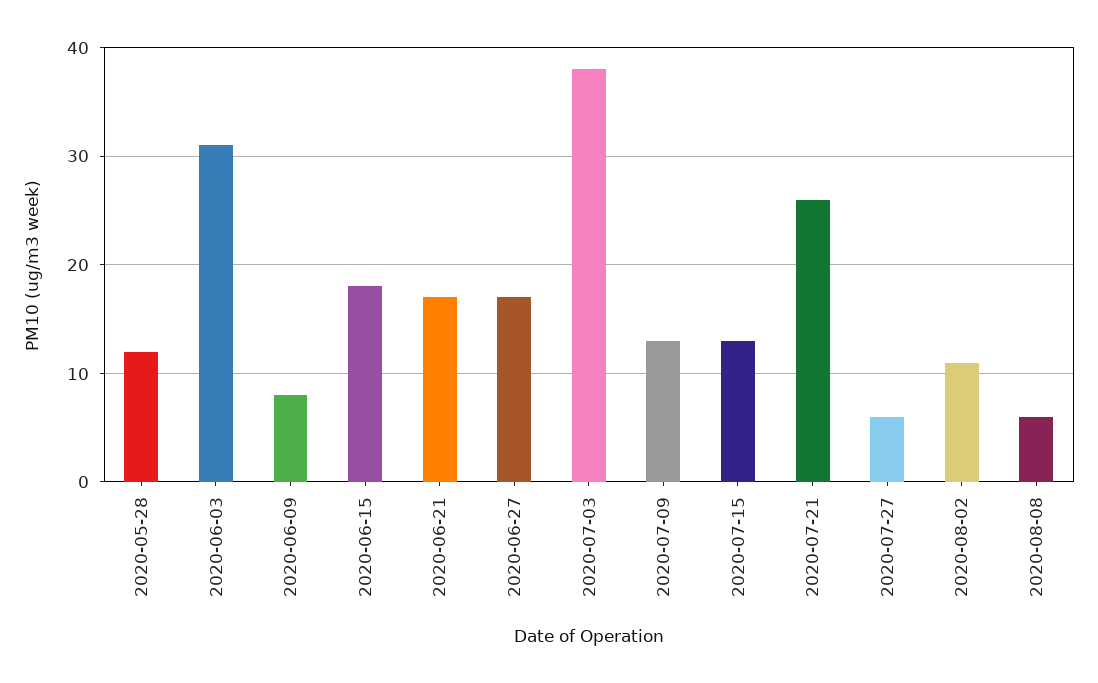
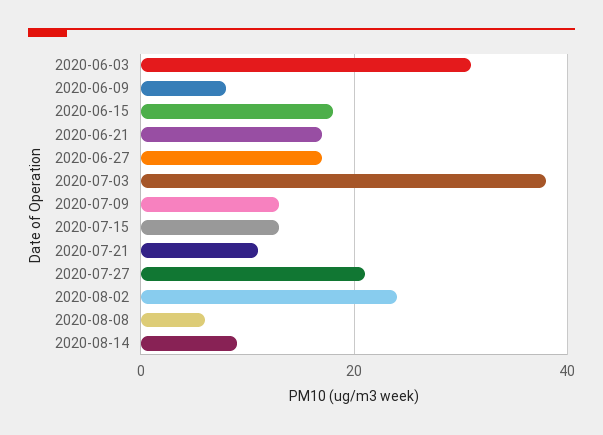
2020-05-28: 12 -> none
2020-07-21: 26 -> 10
2020-07-27: 6 -> 20
2020-08-02: 11 -> 25
2020-08-14: none -> 10

